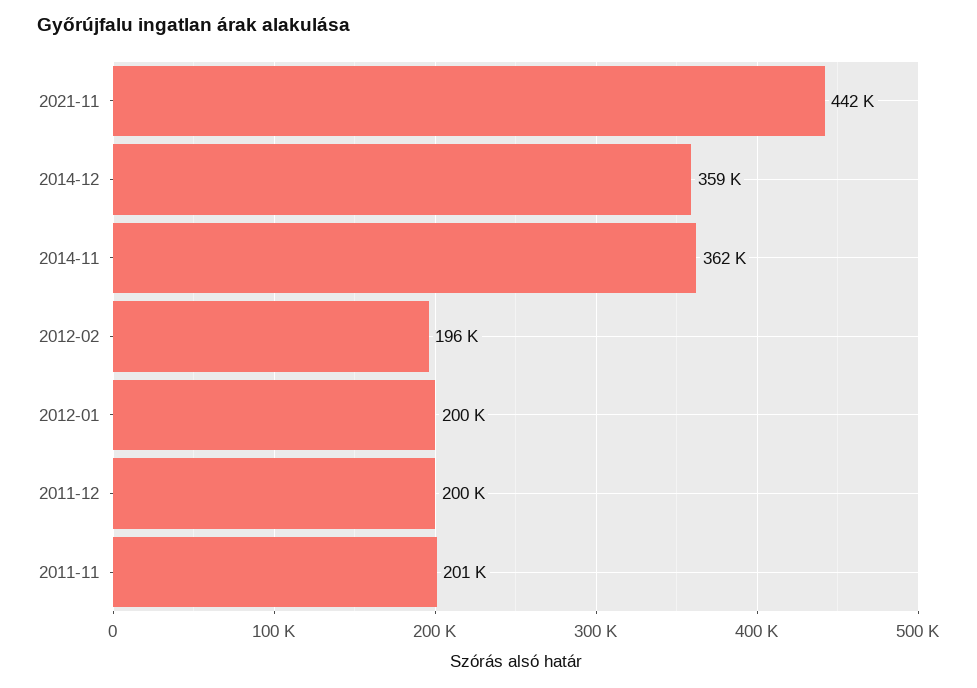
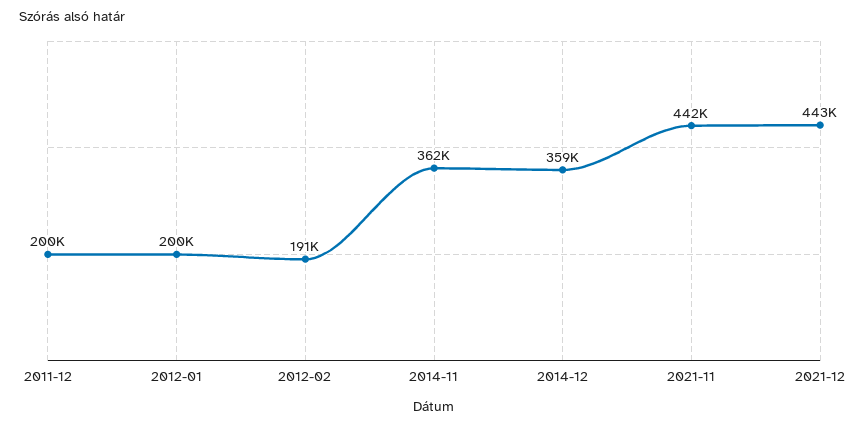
2012-02: 196000 -> 191000
2011-11: 201000 -> none
2021-12: none -> 443000

